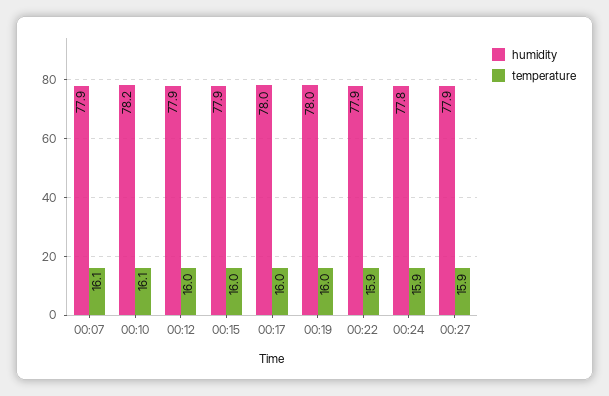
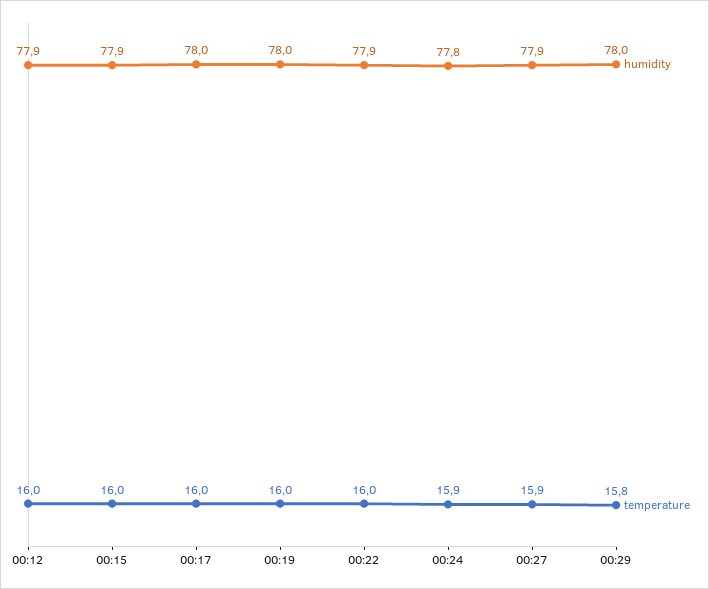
humidity, 00:07: 77.9 -> none
temperature, 00:07: 16.1 -> none
humidity, 00:10: 78.2 -> none
temperature, 00:10: 16.1 -> none
temperature, 00:22: 15.9 -> 16
humidity, 00:29: none -> 78
temperature, 00:29: none -> 15.8

